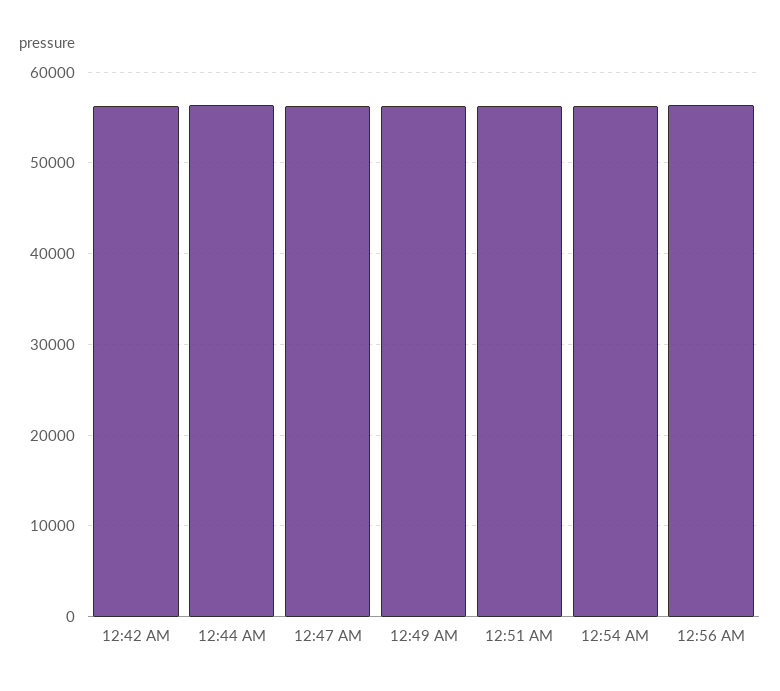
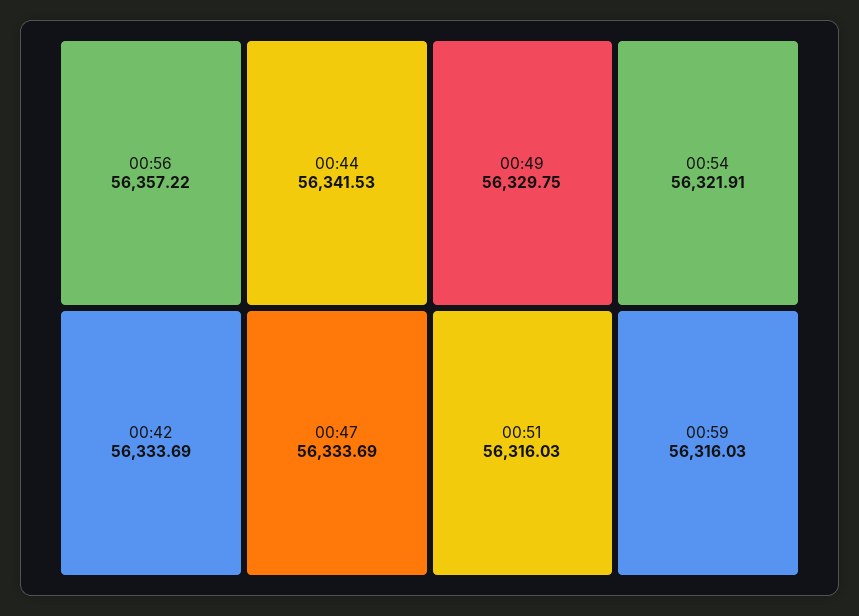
00:59: none -> 56316.03

